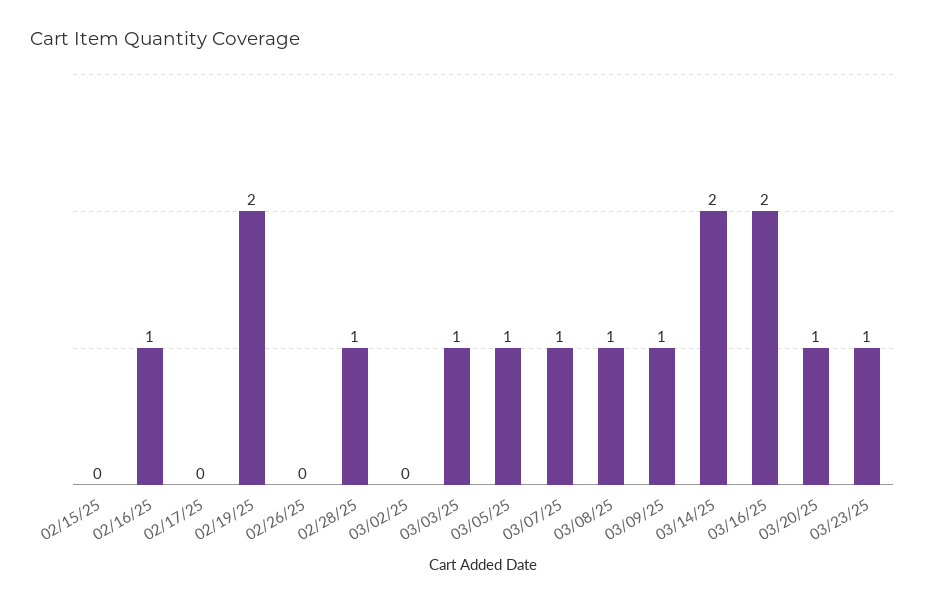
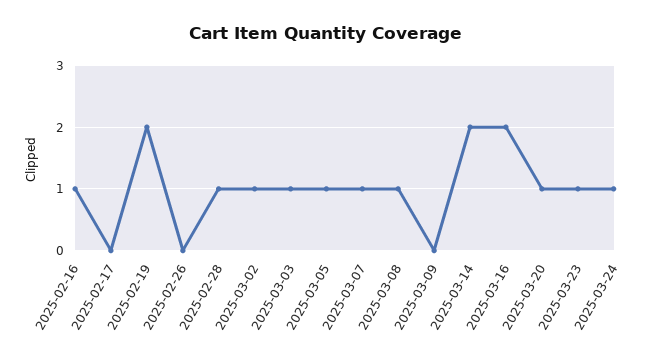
02/15/25: 0 -> none
03/02/25: 0 -> 1
03/09/25: 1 -> 0
2025-03-24: none -> 1

